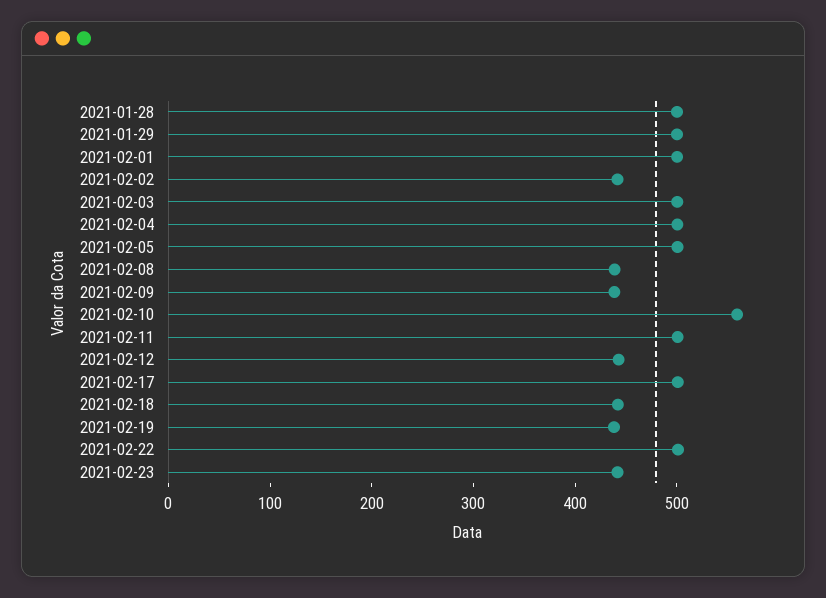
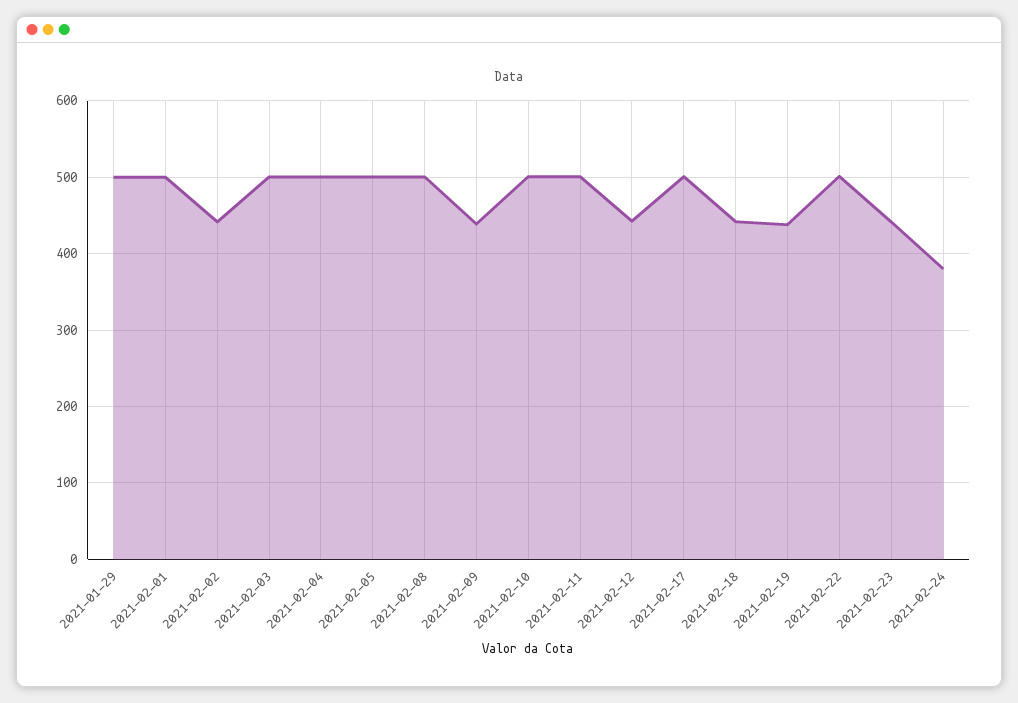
2021-01-28: 500 -> none
2021-02-08: 440 -> 500
2021-02-10: 560 -> 500
2021-02-24: none -> 380

